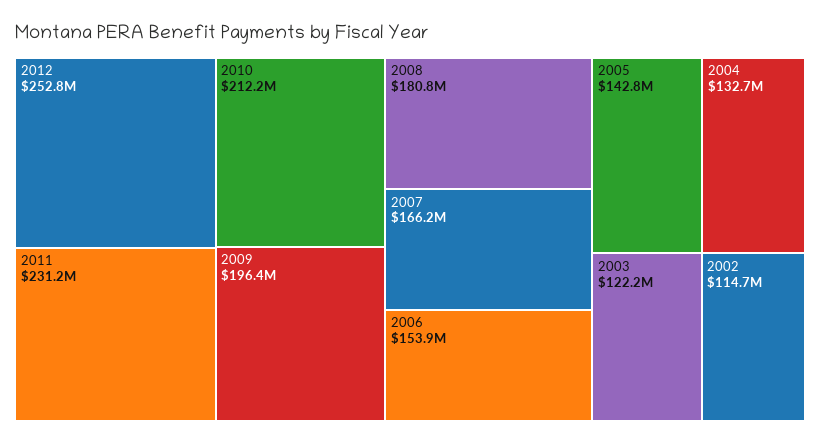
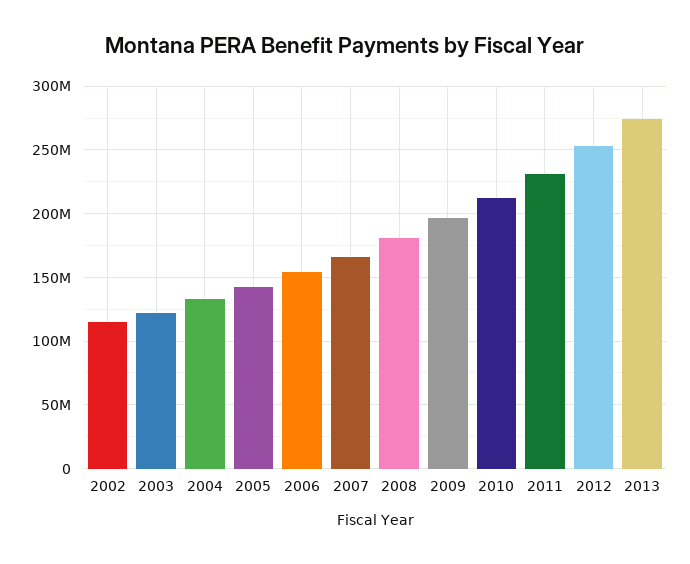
2013: none -> 275000000

